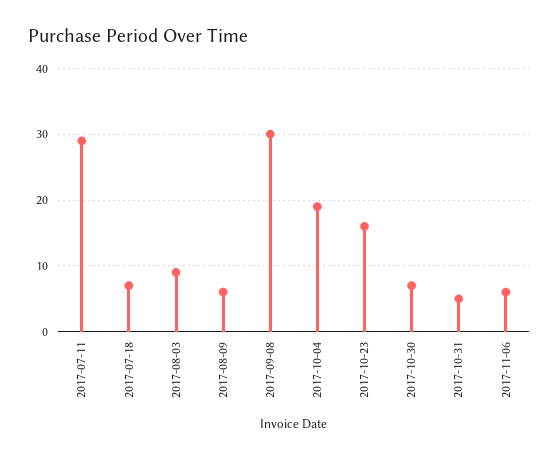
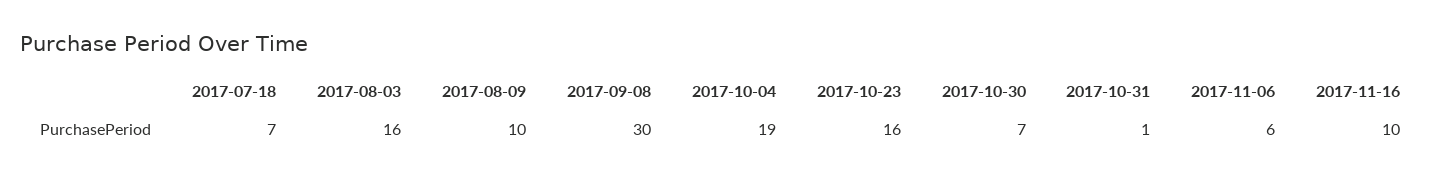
2017-07-11: 29 -> none
2017-08-03: 9 -> 16
2017-08-09: 6 -> 10
2017-10-31: 5 -> 1
2017-11-16: none -> 10

